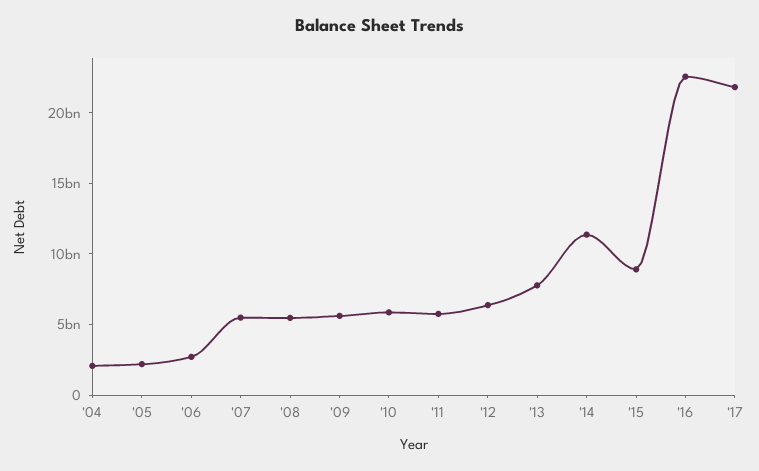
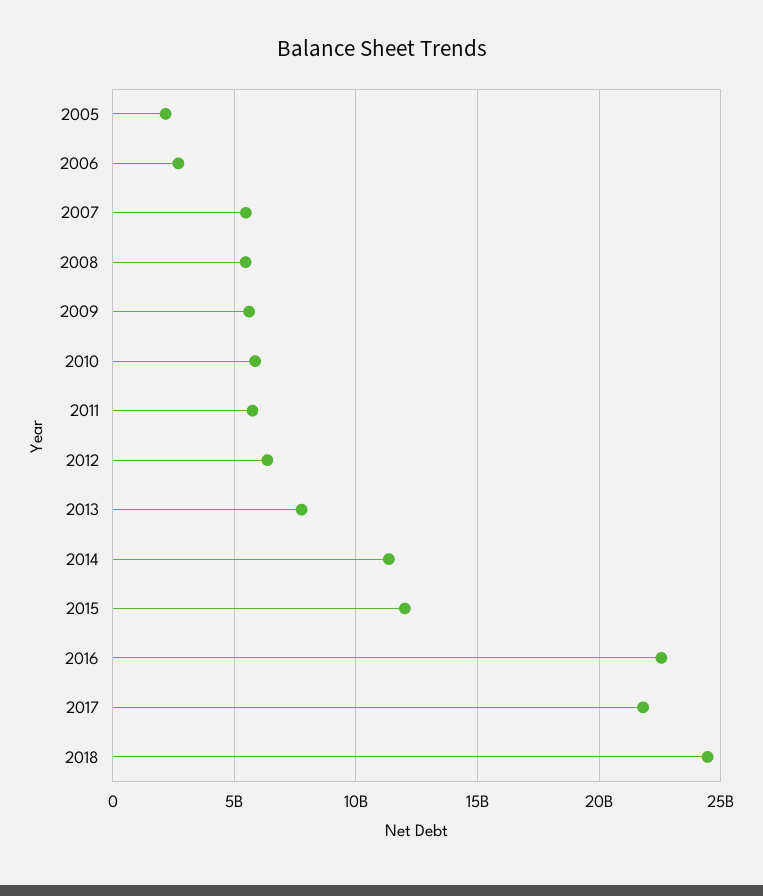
'04: 2000000000 -> none
'15: 9000000000 -> 12000000000
2018: none -> 24500000000

